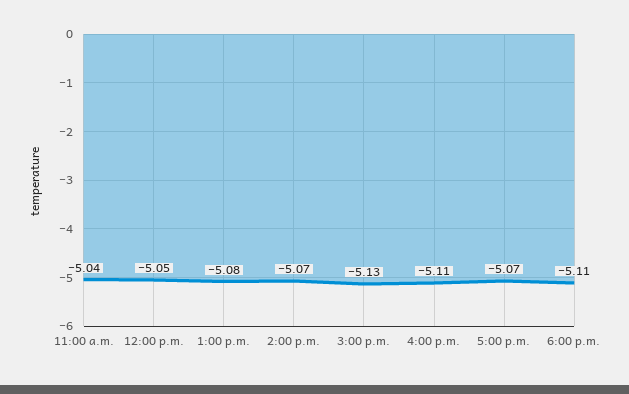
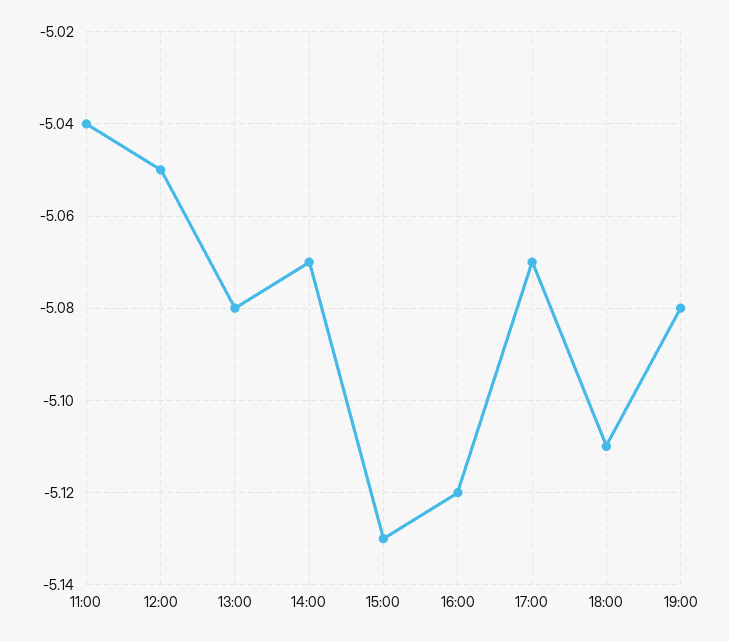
4:00 p.m.: -5.11 -> -5.12
19:00: none -> -5.08

